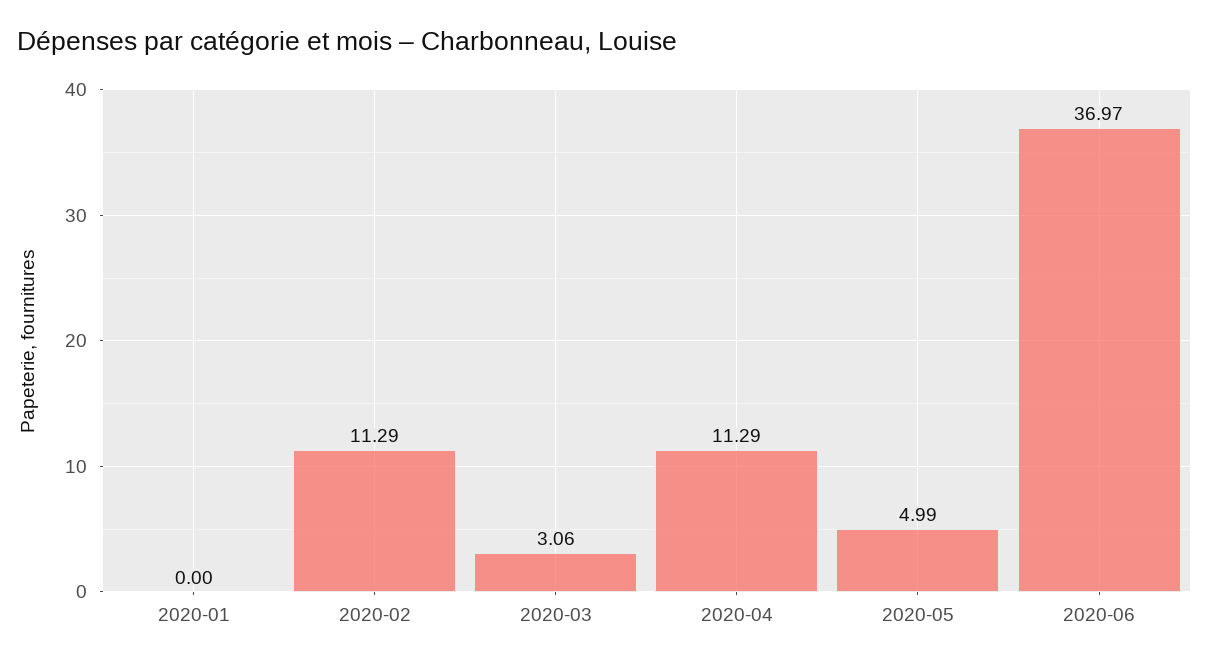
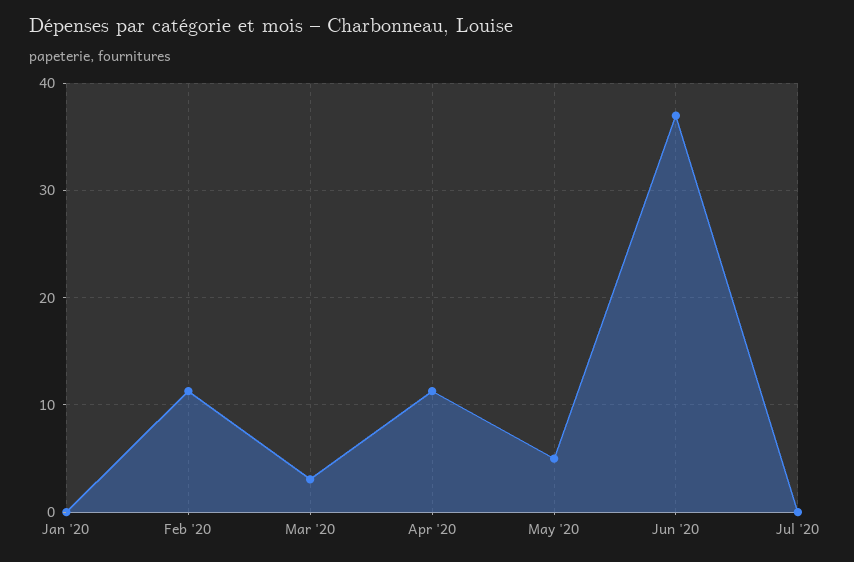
Jul '20: none -> 0

